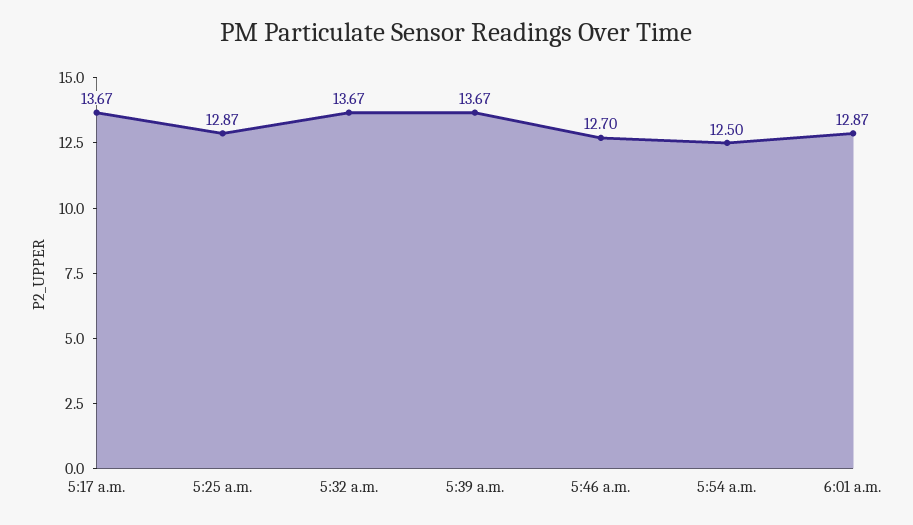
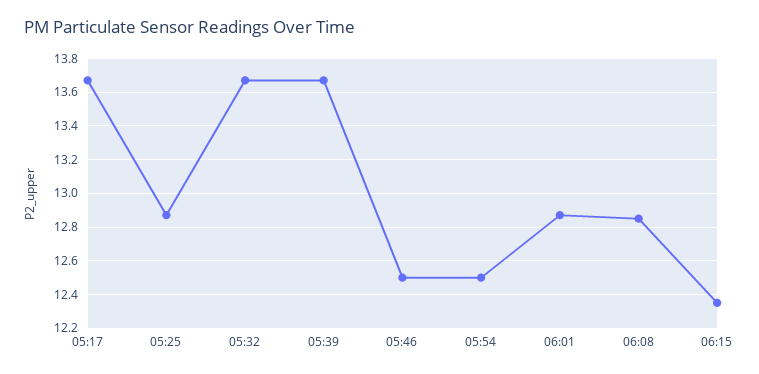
5:46 a.m.: 12.7 -> 12.5
06:08: none -> 12.85
06:15: none -> 12.35

